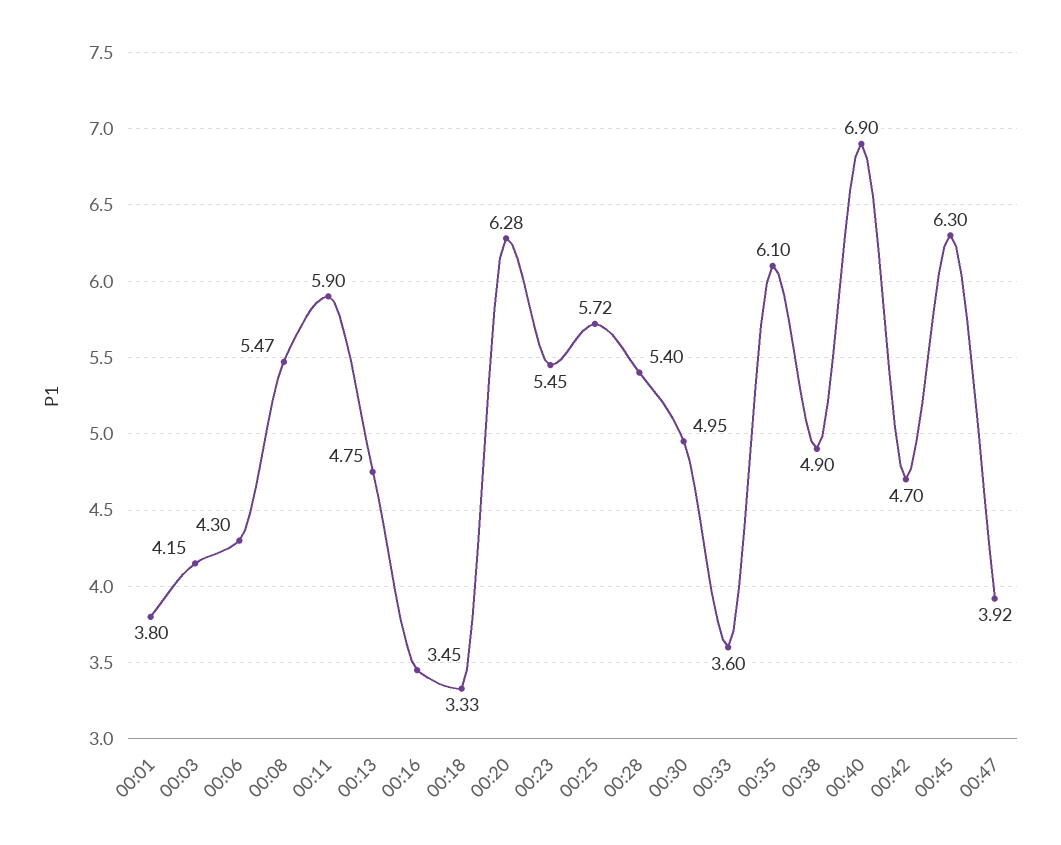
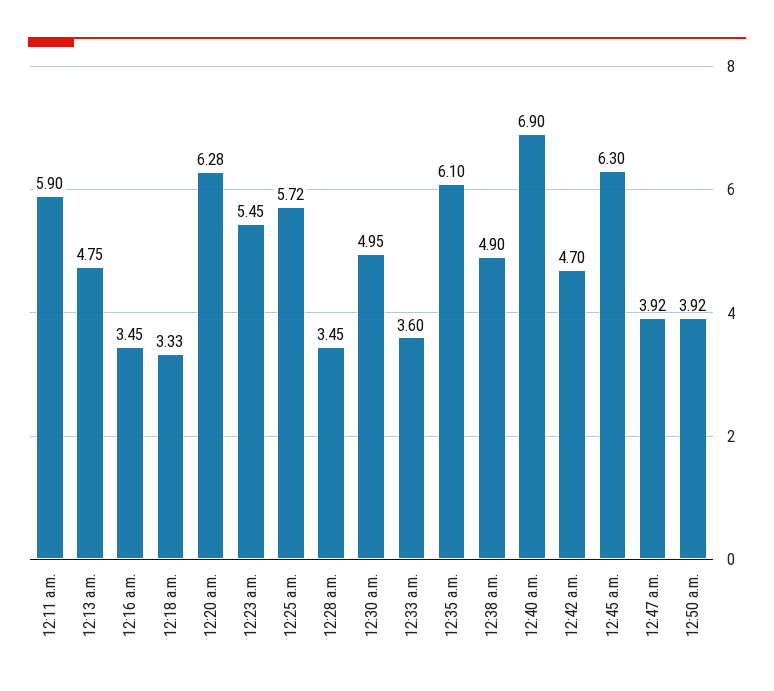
00:01: 3.8 -> none
00:03: 4.15 -> none
00:06: 4.3 -> none
00:08: 5.47 -> none
00:28: 5.4 -> 3.45
12:50 a.m.: none -> 3.92

